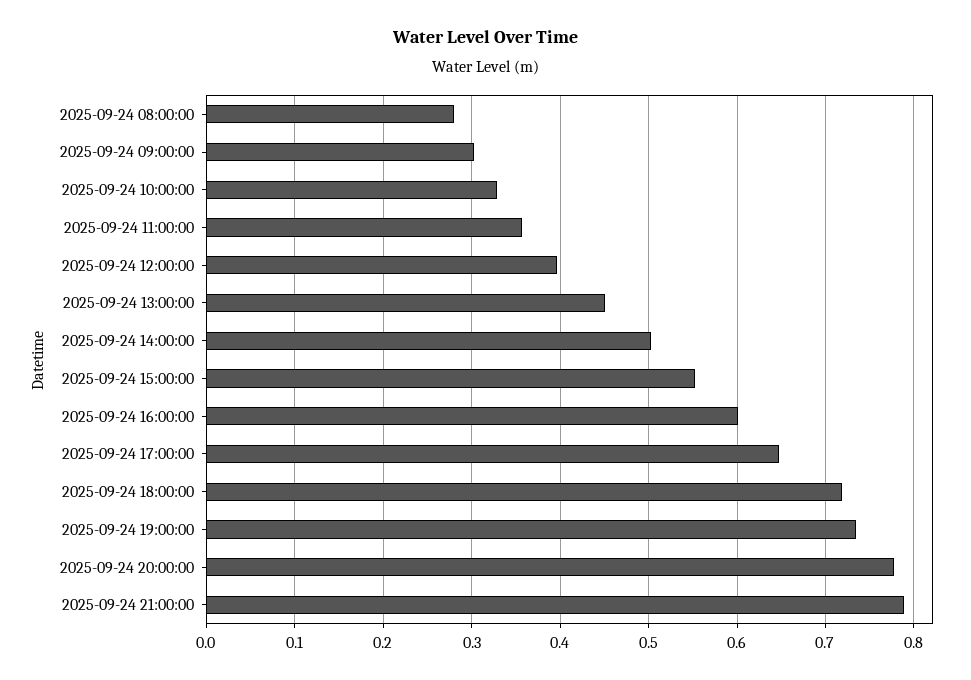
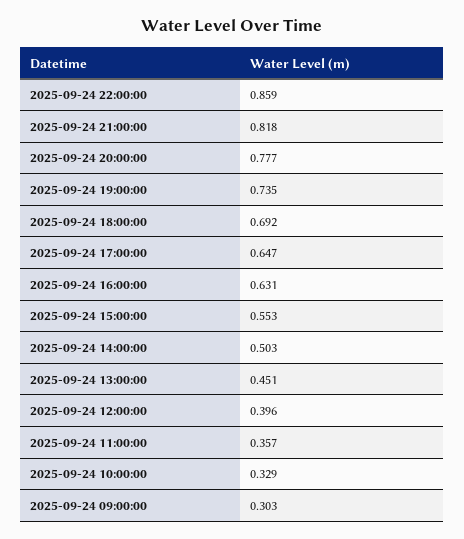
2025-09-24 08:00:00: 0.28 -> none
2025-09-24 16:00:00: 0.6 -> 0.631
2025-09-24 18:00:00: 0.72 -> 0.692
2025-09-24 21:00:00: 0.79 -> 0.818
2025-09-24 22:00:00: none -> 0.859

